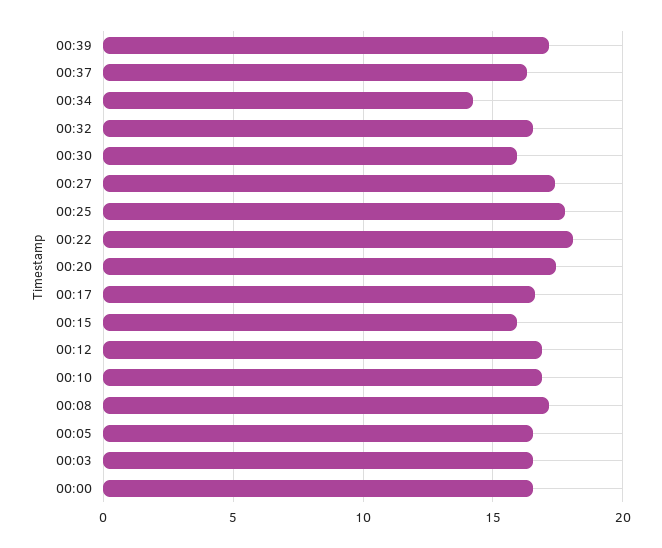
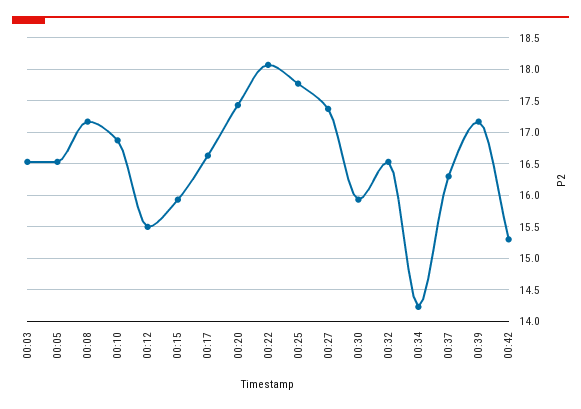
00:12: 17 -> 15.5
00:00: 16.5 -> none
00:42: none -> 15.3

